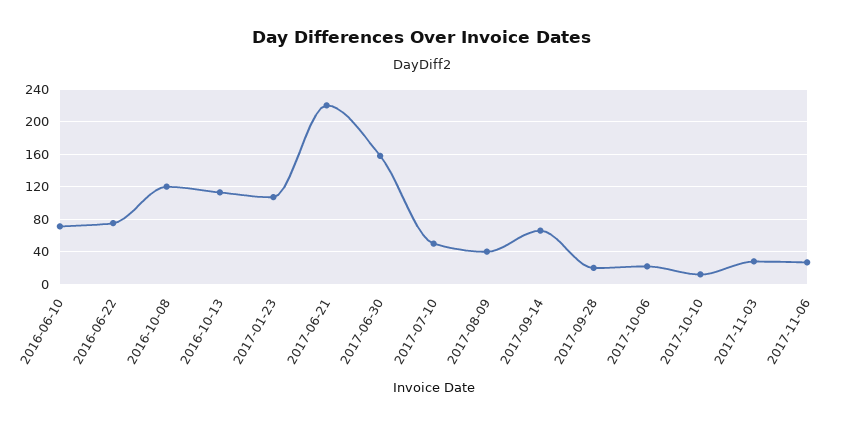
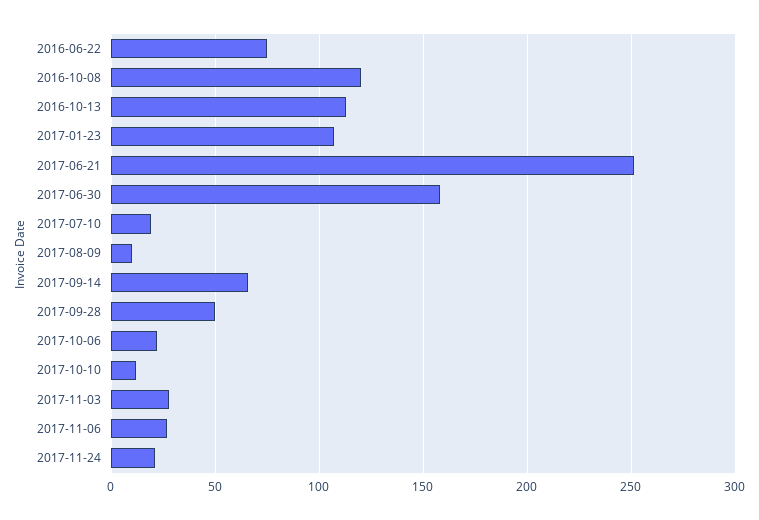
2016-06-10: 70 -> none
2017-06-21: 220 -> 250
2017-07-10: 50 -> 20
2017-08-09: 40 -> 10
2017-09-28: 20 -> 50
2017-11-24: none -> 20

